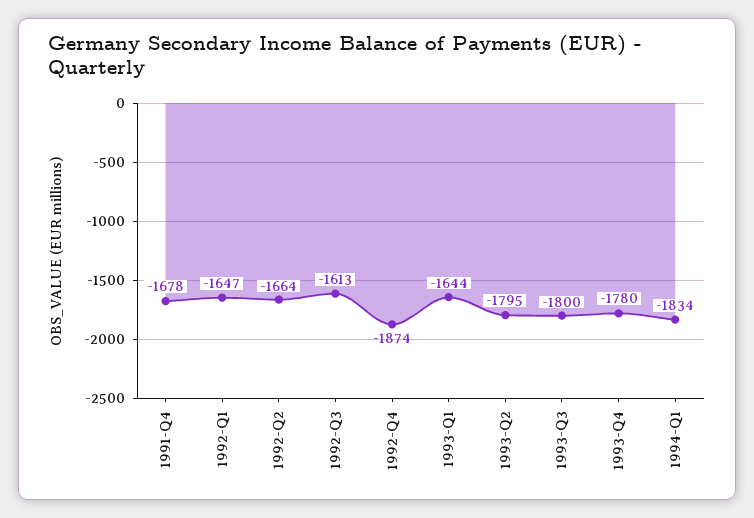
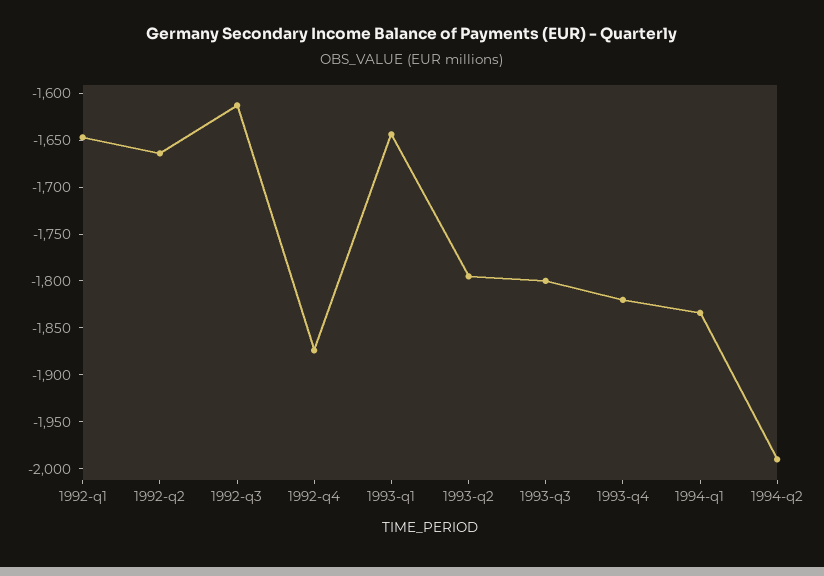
1991-Q4: -1678 -> none
1993-Q4: -1780 -> -1820
1994-q2: none -> -1990

